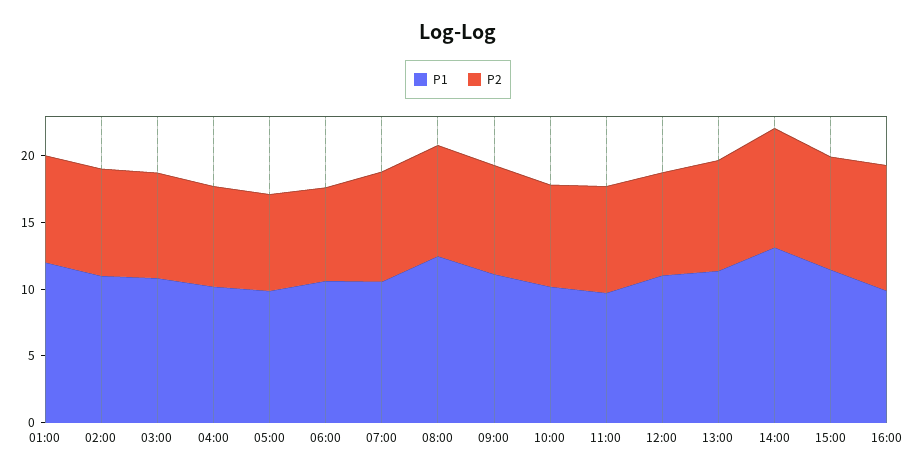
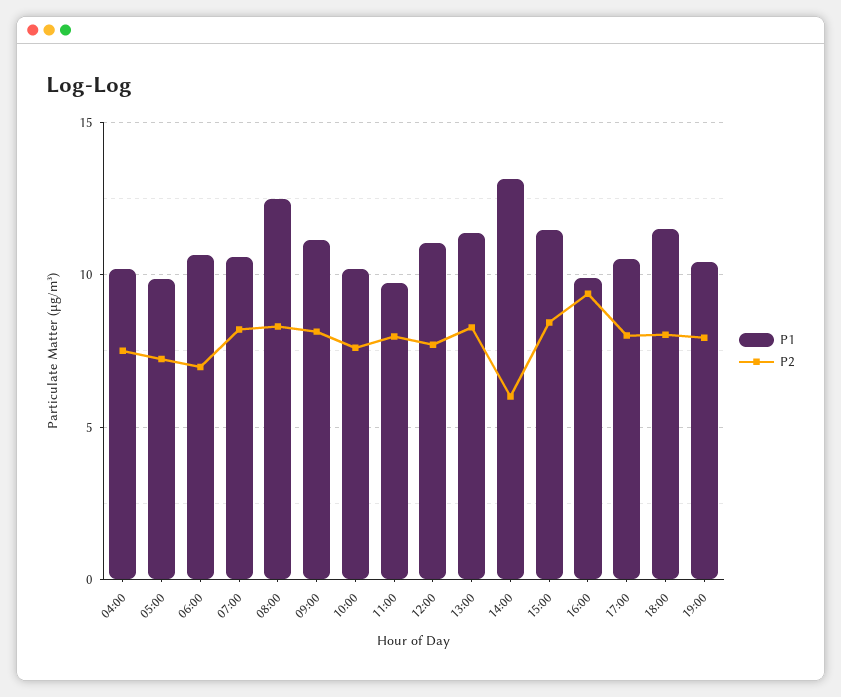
P1, 01:00: 12 -> none
P2, 01:00: 8 -> none
P1, 02:00: 11 -> none
P2, 02:00: 8 -> none
P1, 03:00: 11 -> none
P2, 03:00: 8 -> none
P2, 14:00: 9 -> 6
P1, 17:00: none -> 10.5
P2, 17:00: none -> 8
P1, 18:00: none -> 11.5
P2, 18:00: none -> 8
P1, 19:00: none -> 10.5
P2, 19:00: none -> 8

